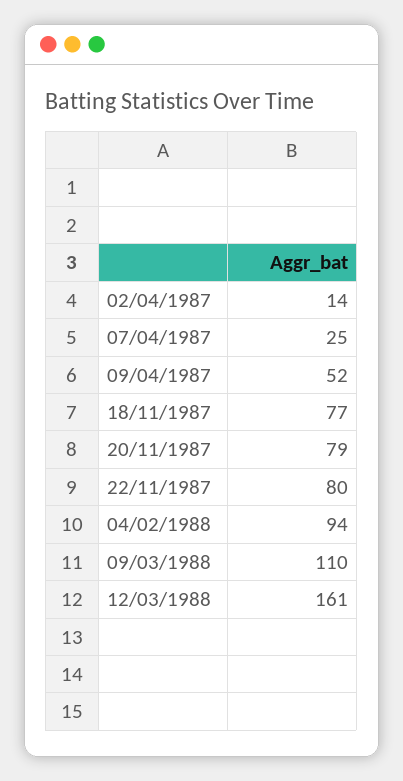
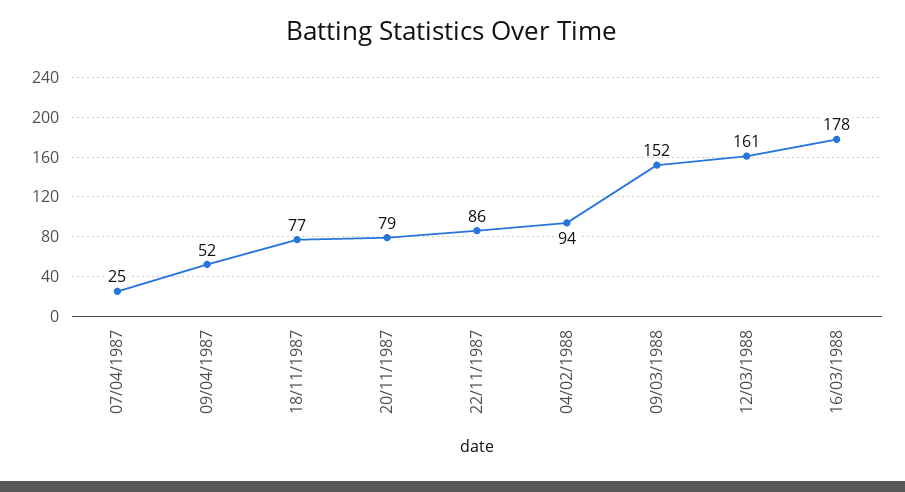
02/04/1987: 14 -> none
22/11/1987: 80 -> 86
09/03/1988: 110 -> 152
16/03/1988: none -> 178

